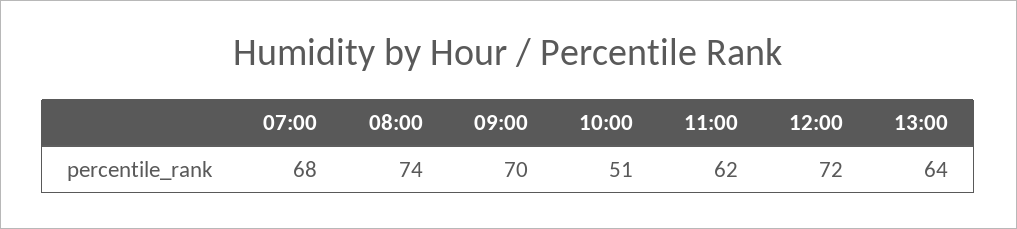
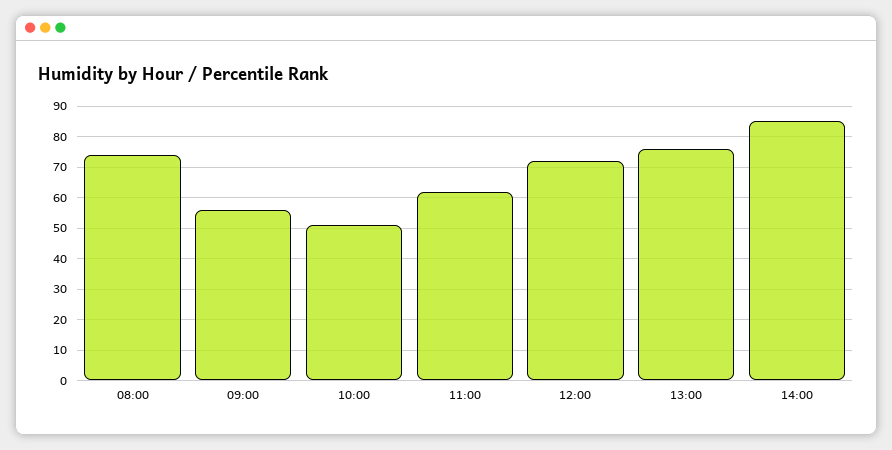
07:00: 68 -> none
09:00: 70 -> 55
13:00: 64 -> 75
14:00: none -> 85

